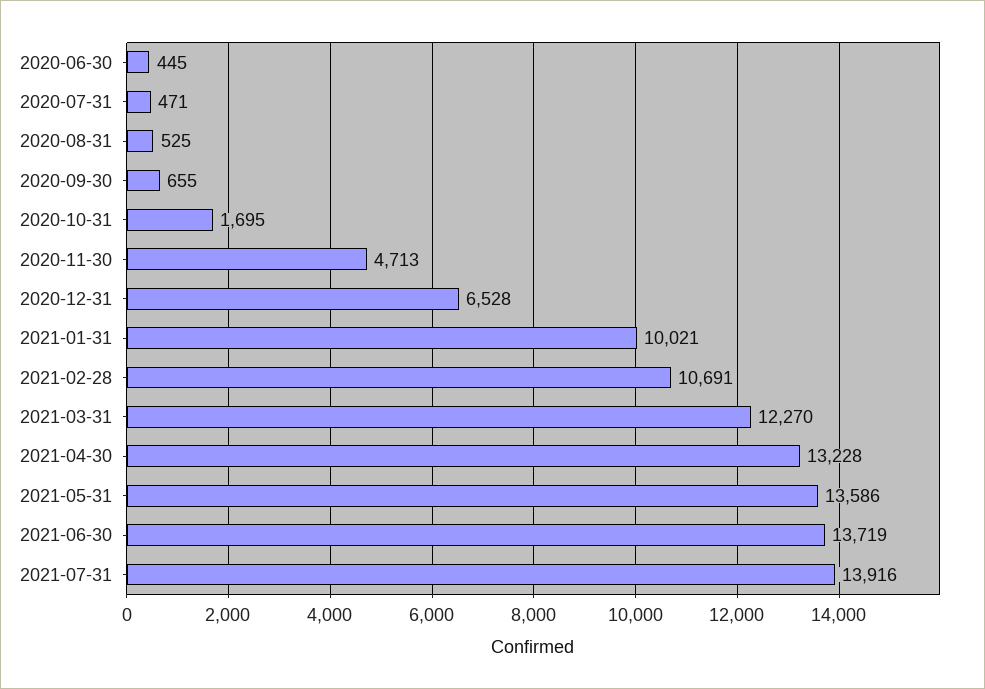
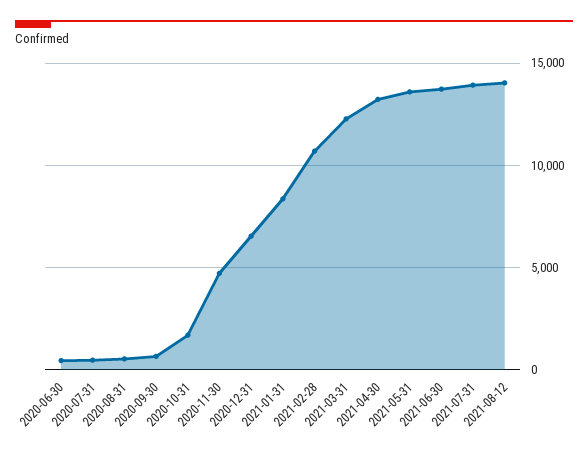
2021-01-31: 10021 -> 8500
2021-08-12: none -> 14000

